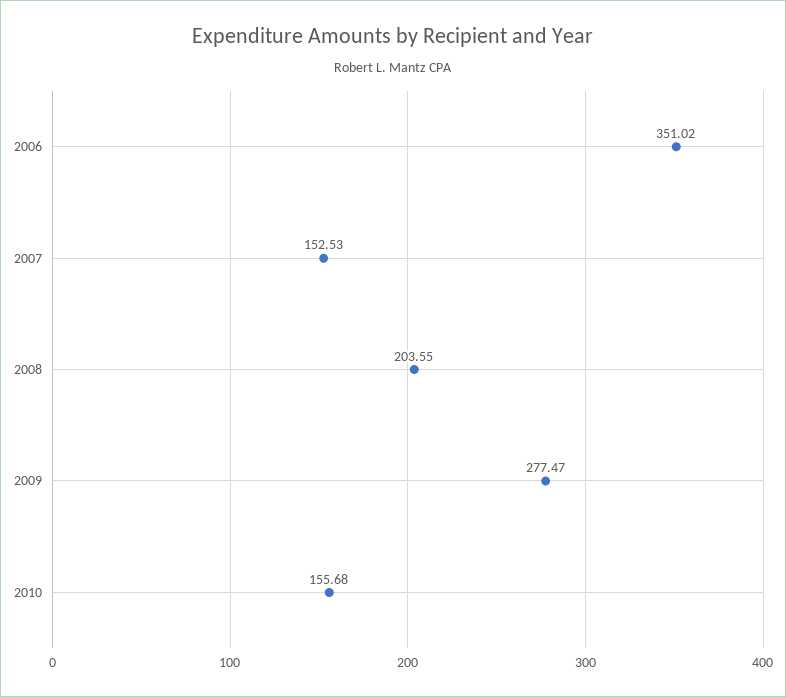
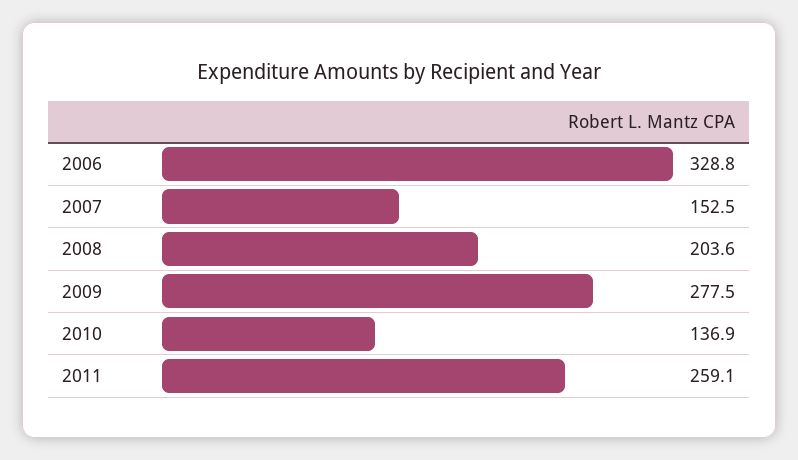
2006: 351.02 -> 328.8
2010: 155.68 -> 136.9
2011: none -> 259.1

